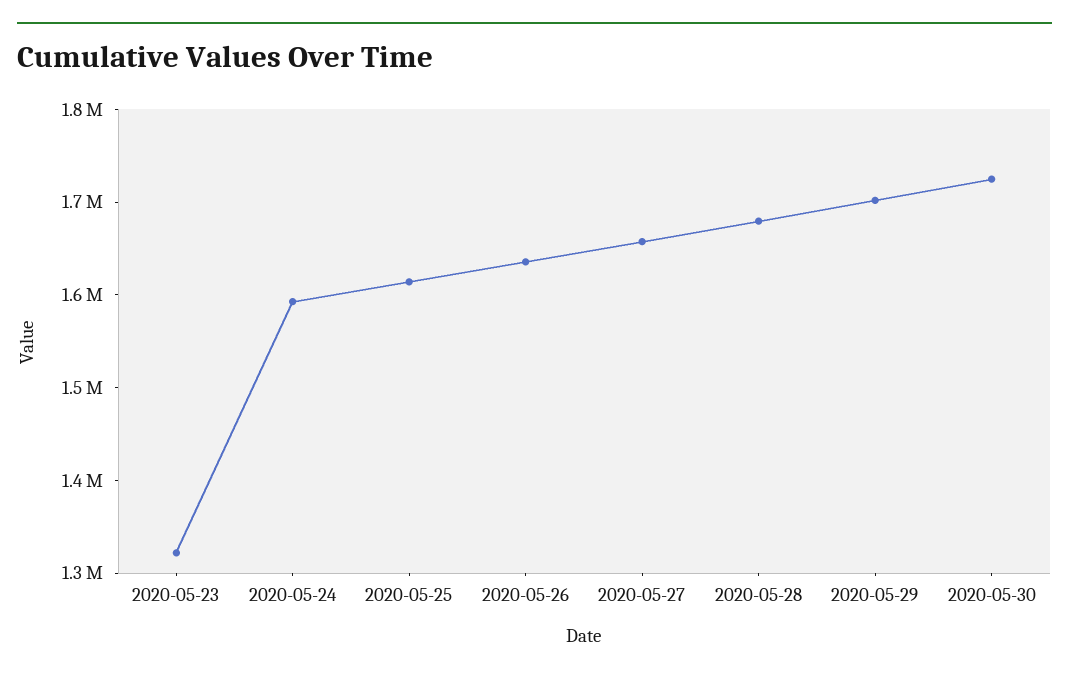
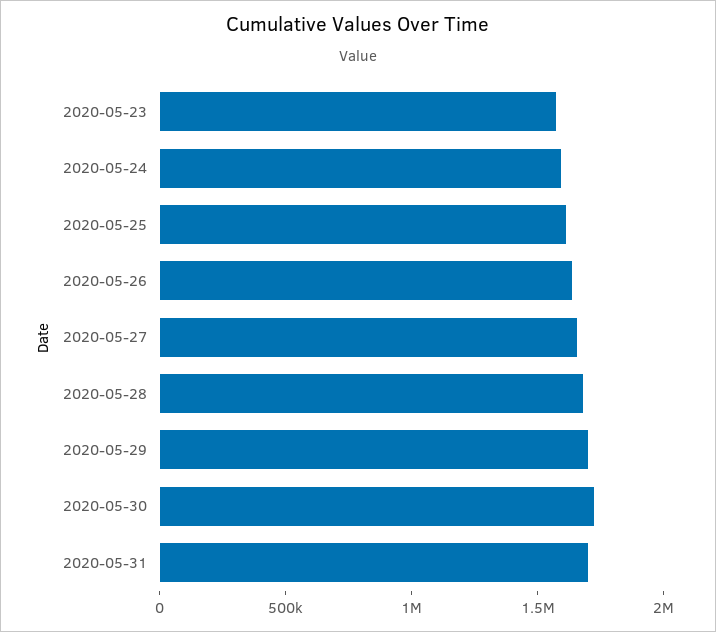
2020-05-23: 1320000 -> 1600000
2020-05-31: none -> 1700000

